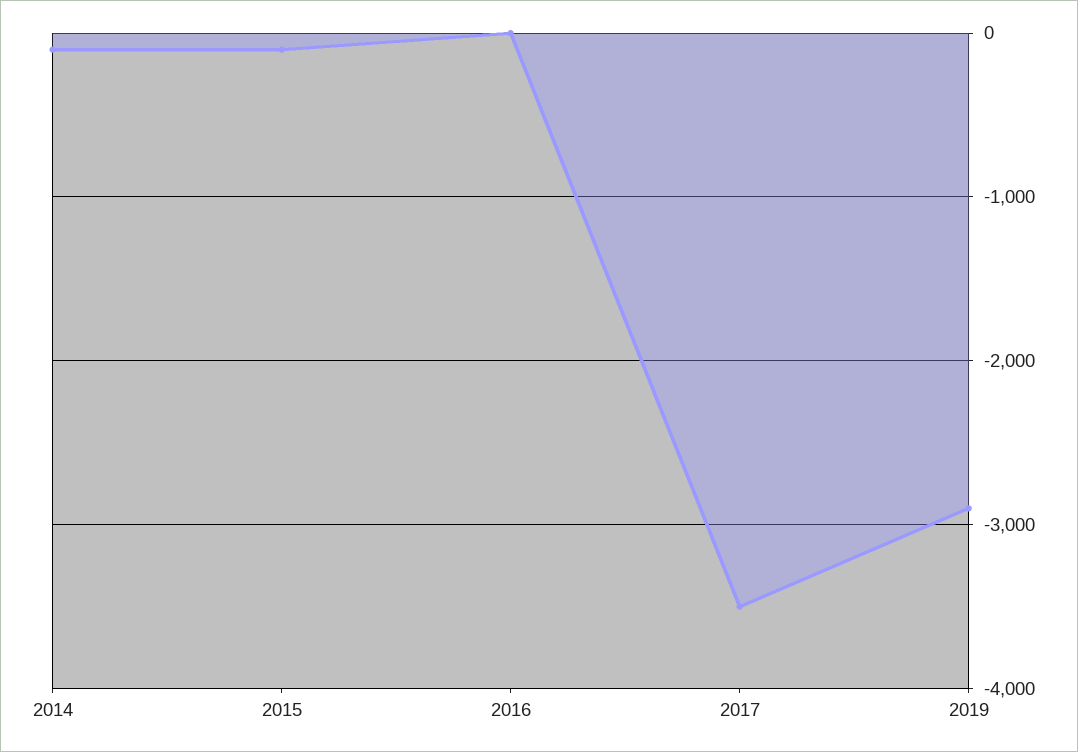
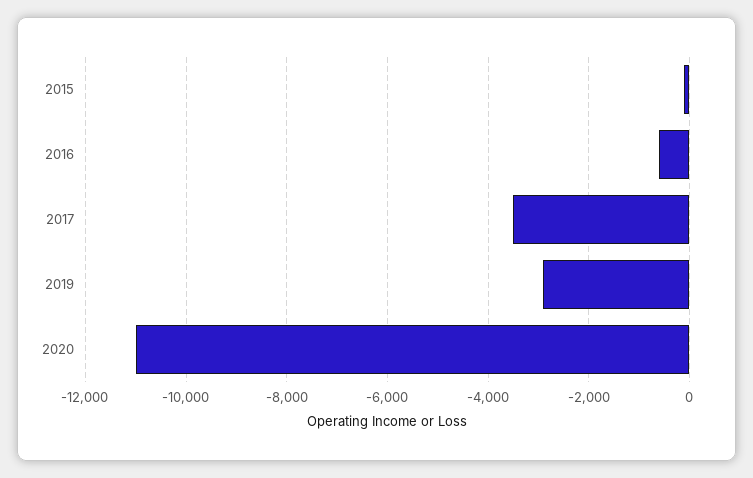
2014: -100 -> none
2016: 0 -> -600
2020: none -> -11000

